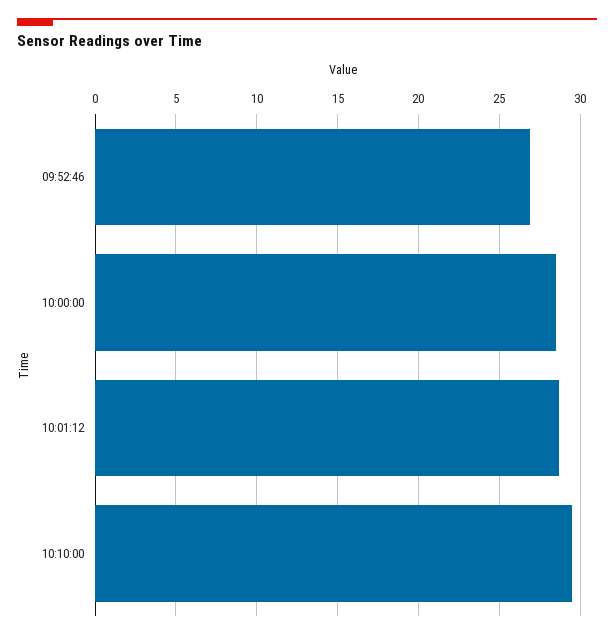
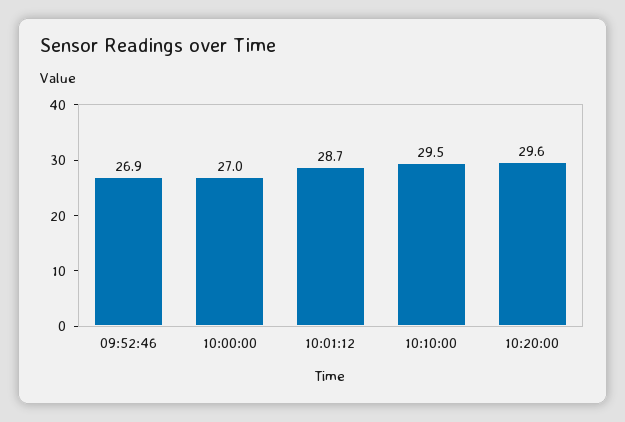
10:00:00: 28.5 -> 27
10:20:00: none -> 29.6

